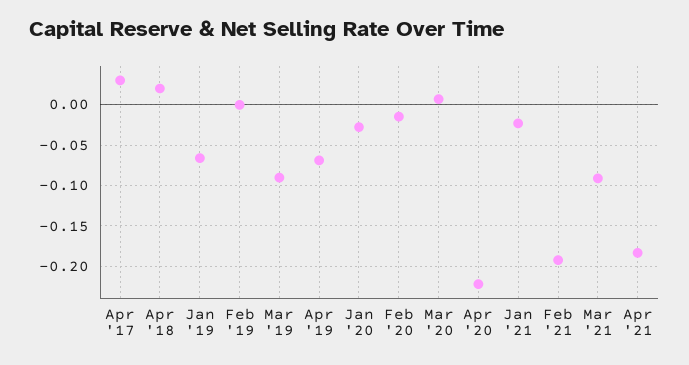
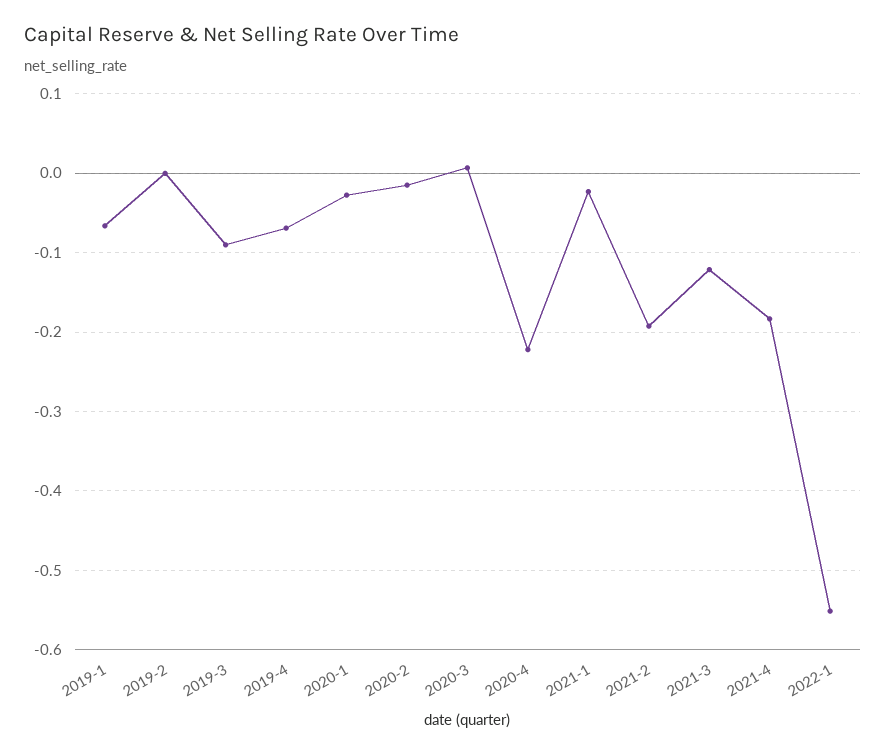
Apr '17: 0.03 -> none
Apr '18: 0.02 -> none
Mar '21: -0.09 -> -0.12
2022-1: none -> -0.55

